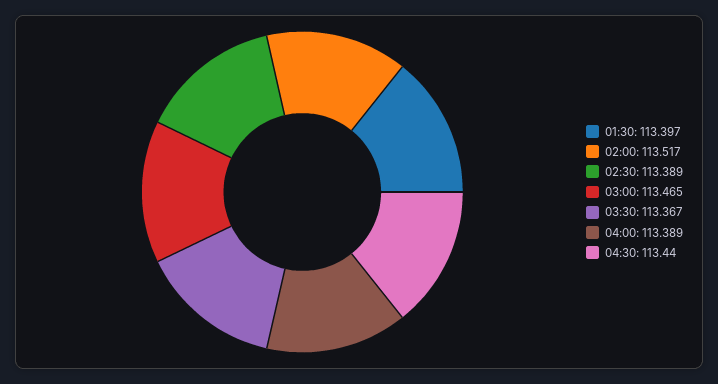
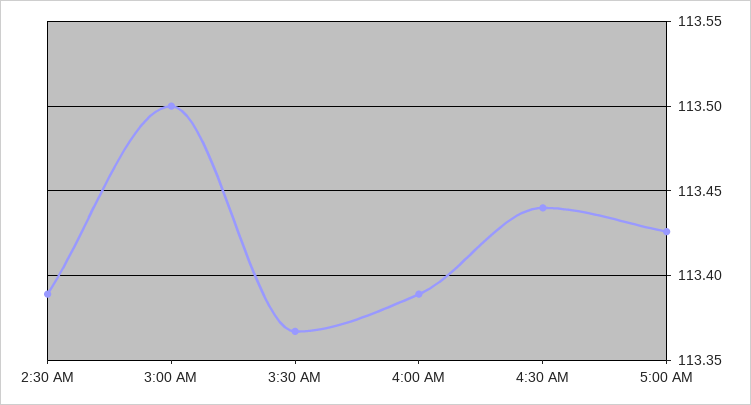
01:30: 113.397 -> none
02:00: 113.517 -> none
03:00: 113.465 -> 113.5
5:00 AM: none -> 113.425

